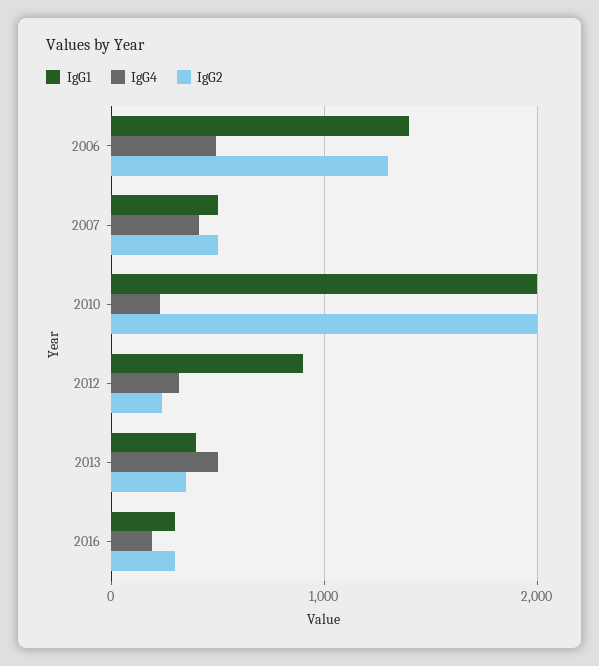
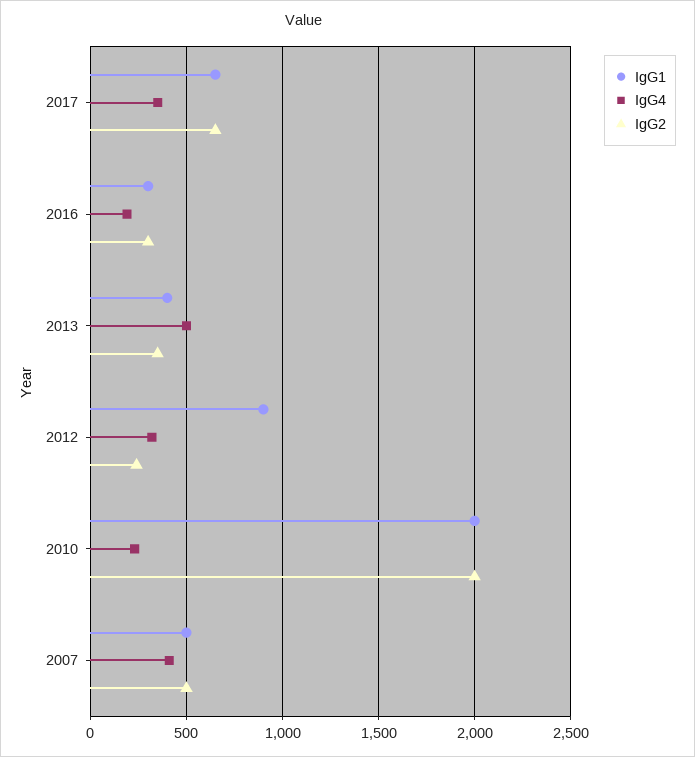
IgG1, 2006: 1400 -> none
IgG4, 2006: 500 -> none
IgG2, 2006: 1300 -> none
IgG1, 2017: none -> 650
IgG4, 2017: none -> 350
IgG2, 2017: none -> 650

